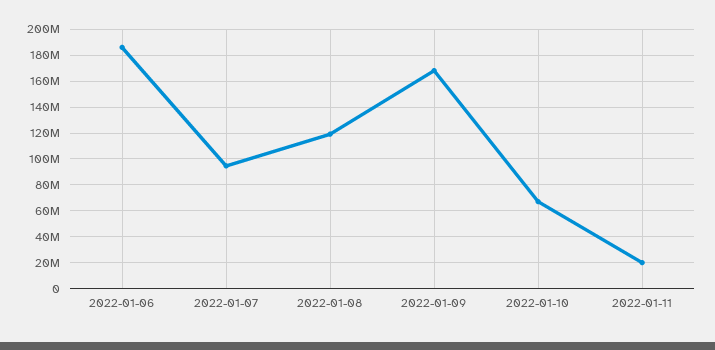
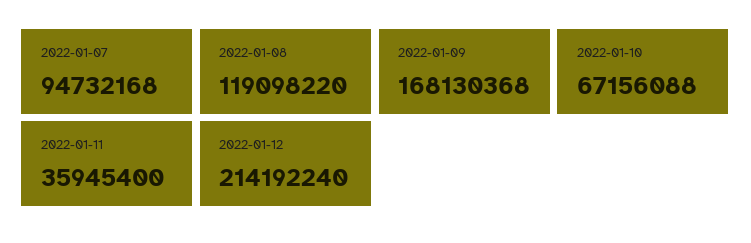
2022-01-06: 185000000 -> none
2022-01-11: 20000000 -> 35945400
2022-01-12: none -> 214192240

